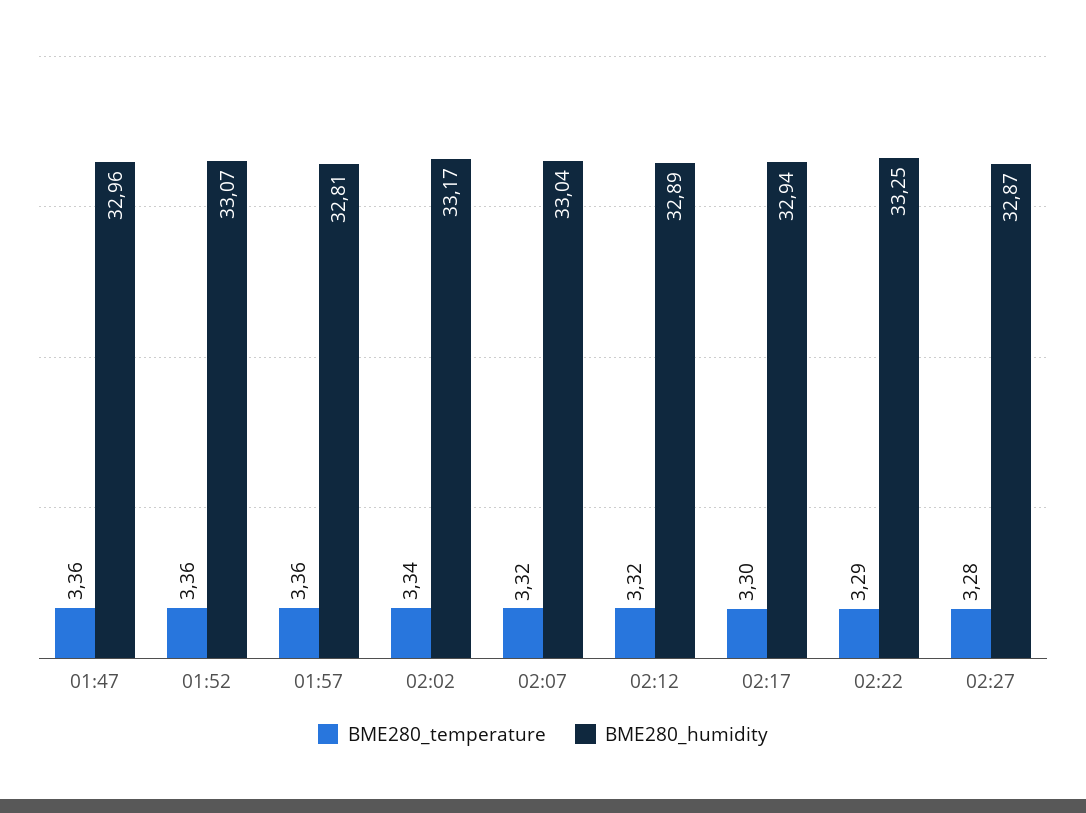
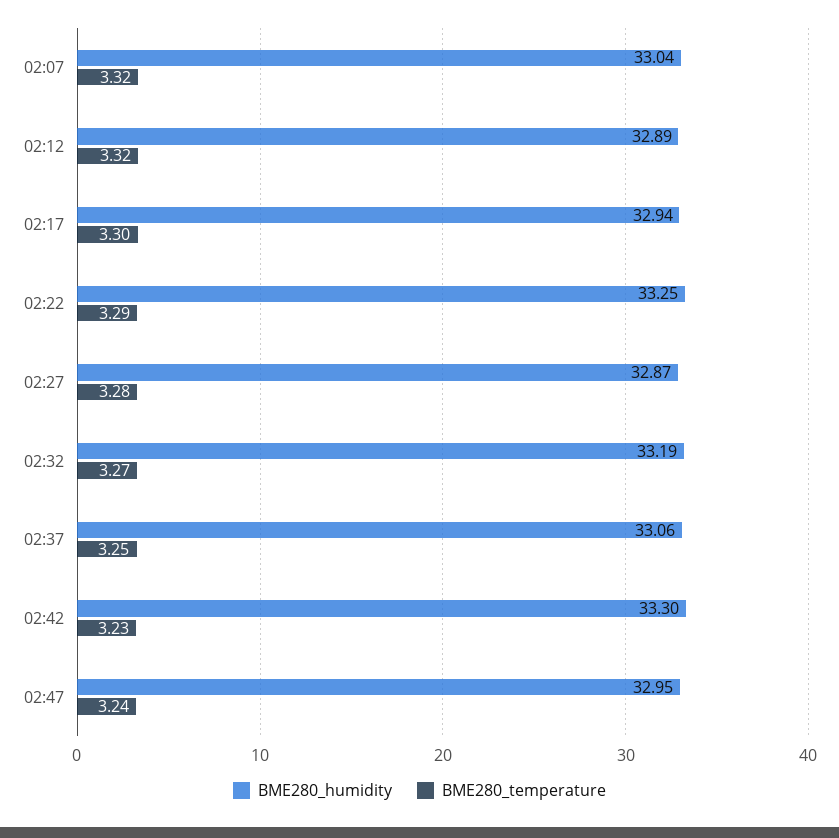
BME280_temperature, 01:47: 3.36 -> none
BME280_humidity, 01:47: 32.96 -> none
BME280_temperature, 01:52: 3.36 -> none
BME280_humidity, 01:52: 33.07 -> none
BME280_temperature, 01:57: 3.36 -> none
BME280_humidity, 01:57: 32.81 -> none
BME280_temperature, 02:02: 3.34 -> none
BME280_humidity, 02:02: 33.17 -> none
BME280_humidity, 02:32: none -> 33.19
BME280_temperature, 02:32: none -> 3.27
BME280_humidity, 02:37: none -> 33.06
BME280_temperature, 02:37: none -> 3.25
BME280_humidity, 02:42: none -> 33.3
BME280_temperature, 02:42: none -> 3.23
BME280_humidity, 02:47: none -> 32.95
BME280_temperature, 02:47: none -> 3.24

